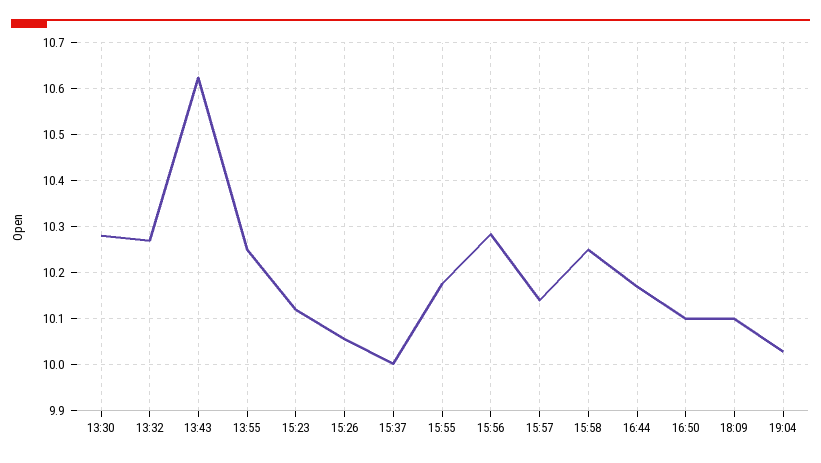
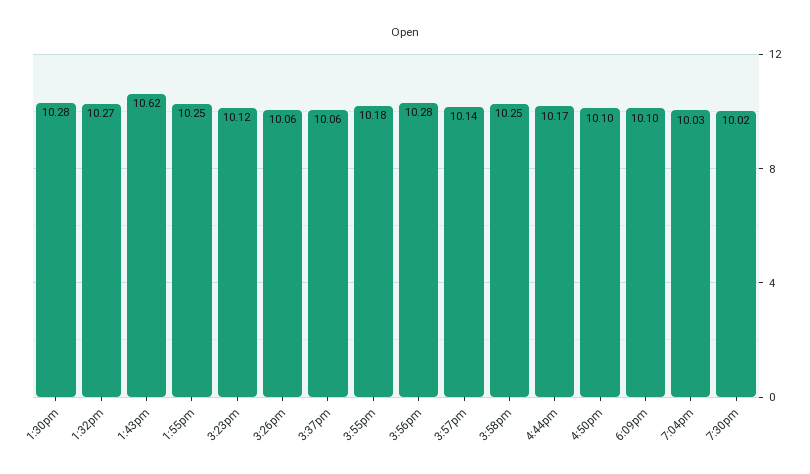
15:37: 10 -> 10.06
7:30pm: none -> 10.02

